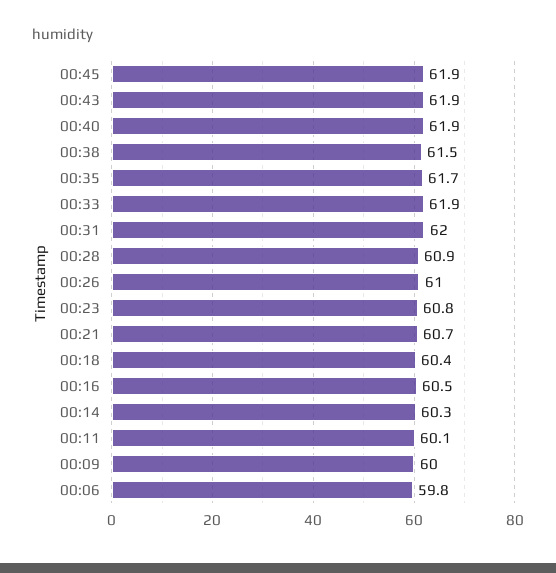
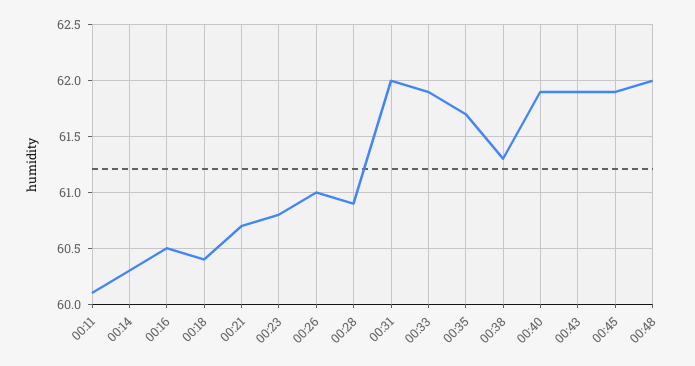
00:38: 61.5 -> 61.3
00:09: 60 -> none
00:06: 59.8 -> none
00:48: none -> 62

